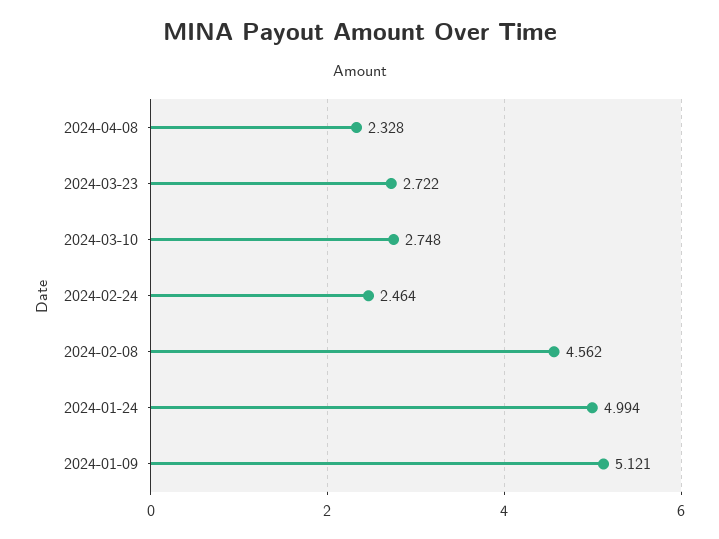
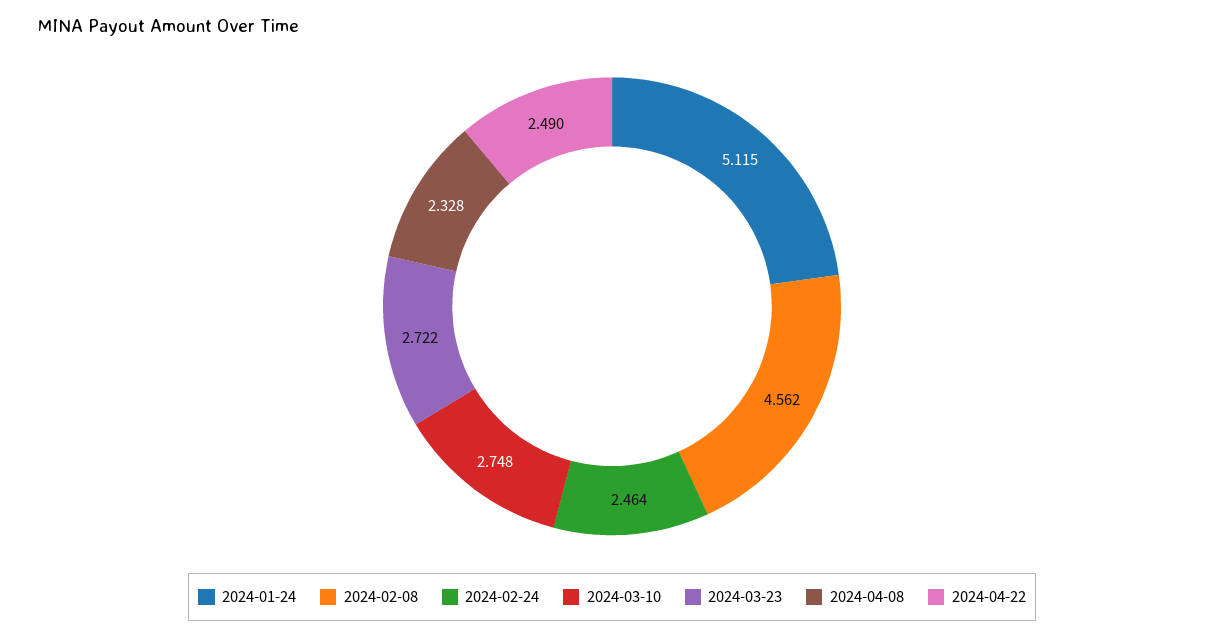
2024-01-24: 4.994 -> 5.115
2024-01-09: 5.121 -> none
2024-04-22: none -> 2.49

